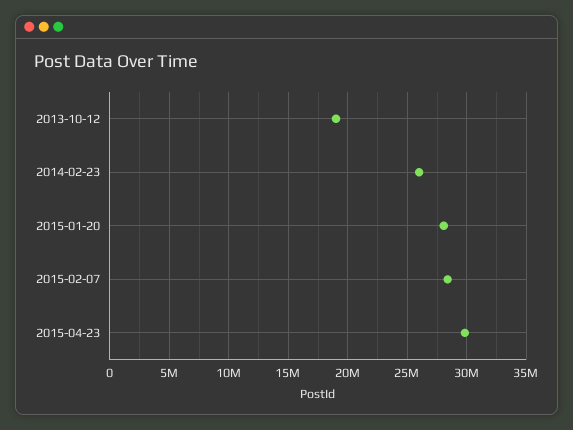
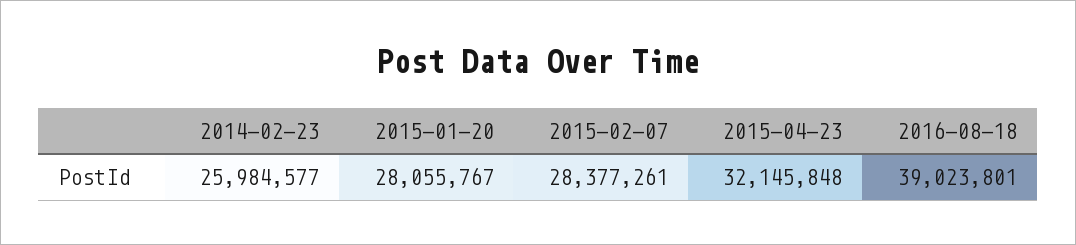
2013-10-12: 19000000 -> none
2015-04-23: 30000000 -> 32145848
2016-08-18: none -> 39023801

